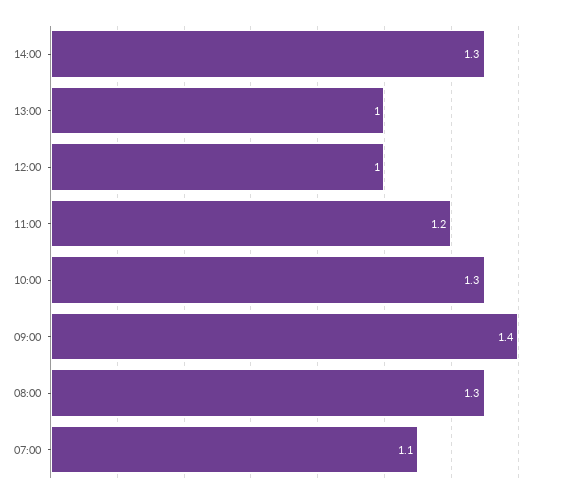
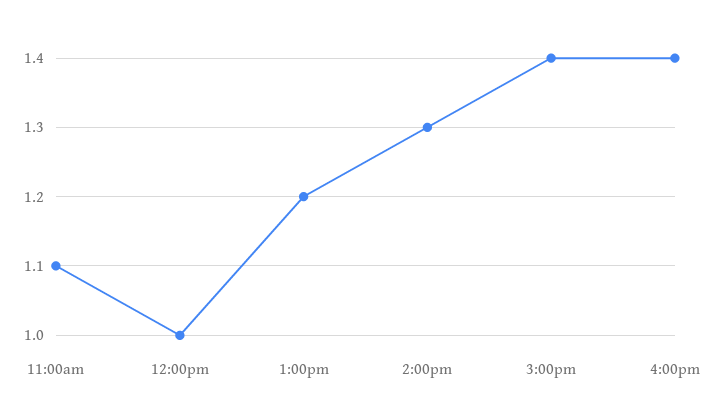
13:00: 1 -> 1.2
11:00: 1.2 -> 1.1
10:00: 1.3 -> none
09:00: 1.4 -> none
08:00: 1.3 -> none
07:00: 1.1 -> none
3:00pm: none -> 1.4
4:00pm: none -> 1.4

